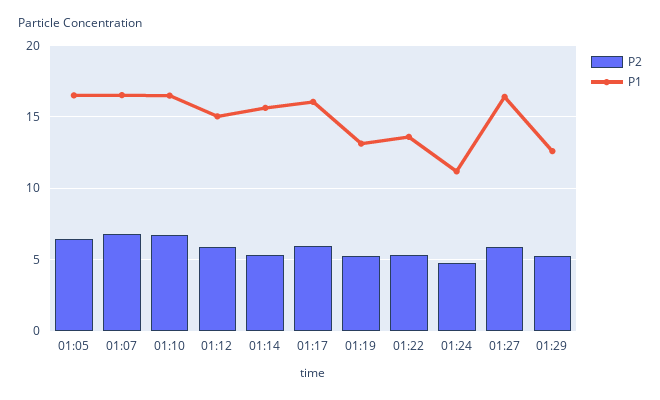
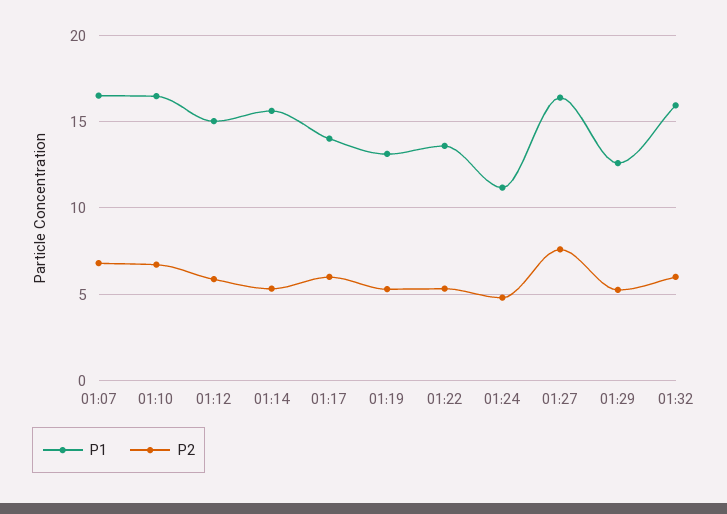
P2, 01:05: 6.5 -> none
P1, 01:05: 16.5 -> none
P1, 01:17: 16 -> 14
P2, 01:27: 6 -> 7.5
P1, 01:32: none -> 16
P2, 01:32: none -> 6

